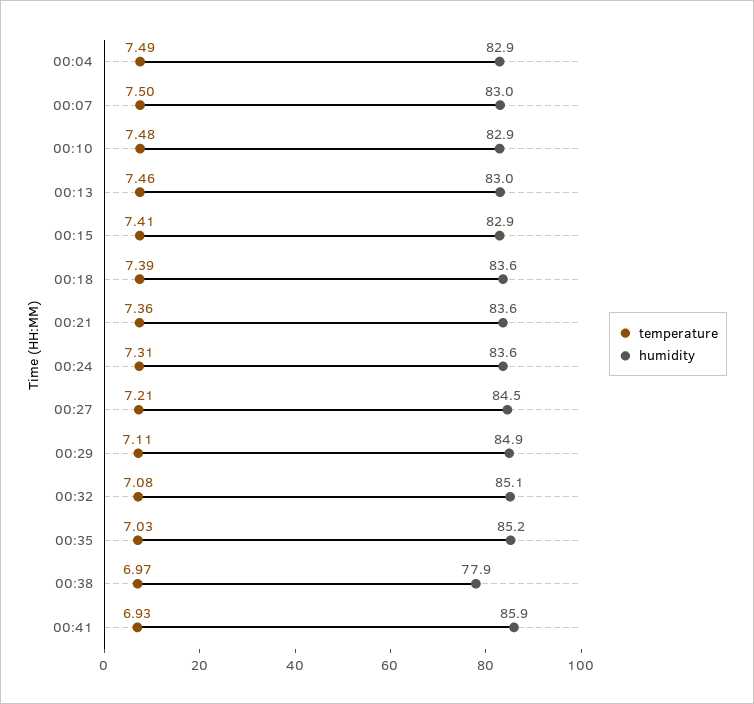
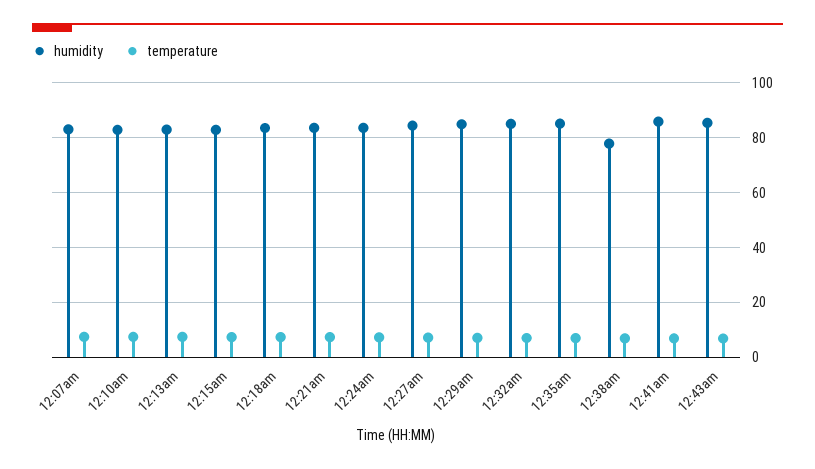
temperature, 00:04: 7.49 -> none
humidity, 00:04: 82.9 -> none
humidity, 12:43am: none -> 85
temperature, 12:43am: none -> 7.5

